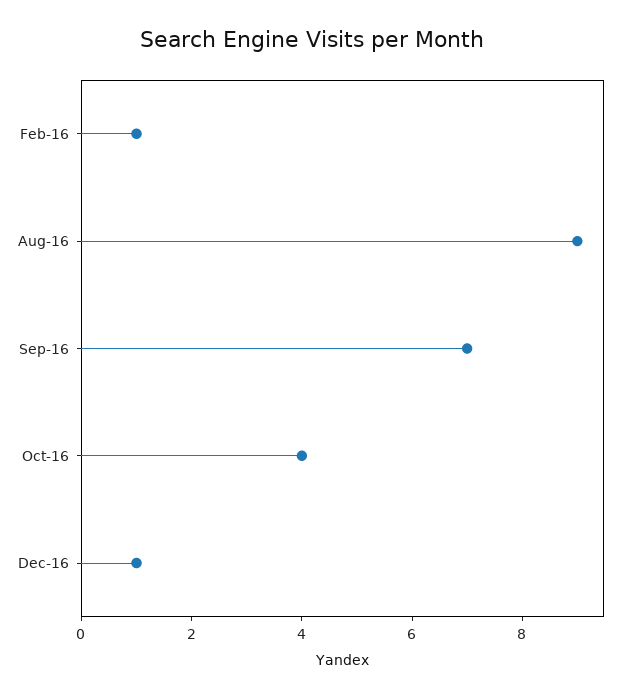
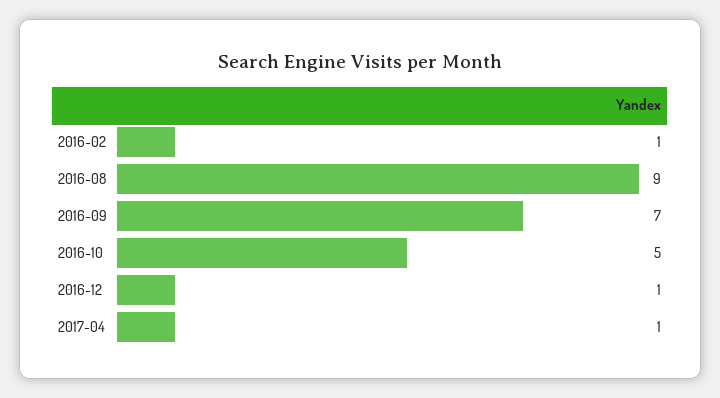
Oct-16: 4 -> 5
2017-04: none -> 1

